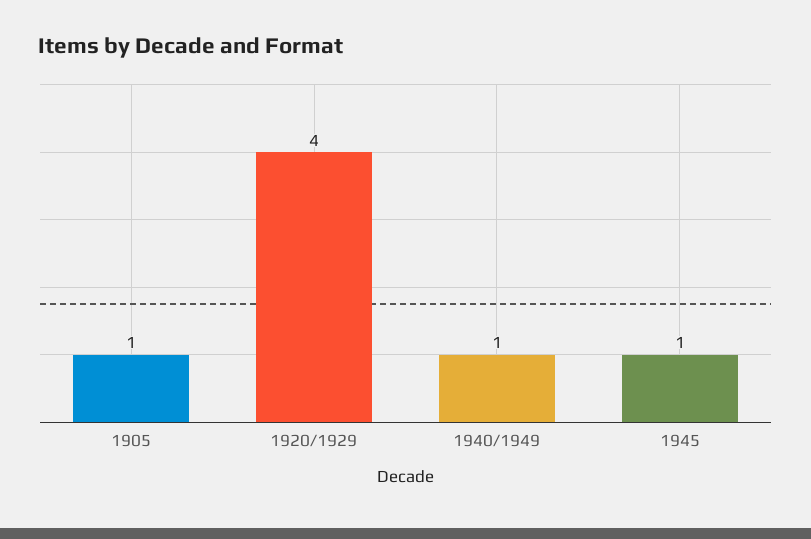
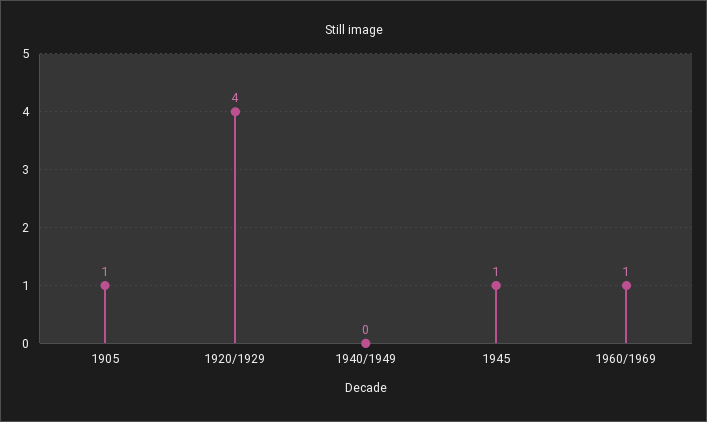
1940/1949: 1 -> 0
1960/1969: none -> 1

